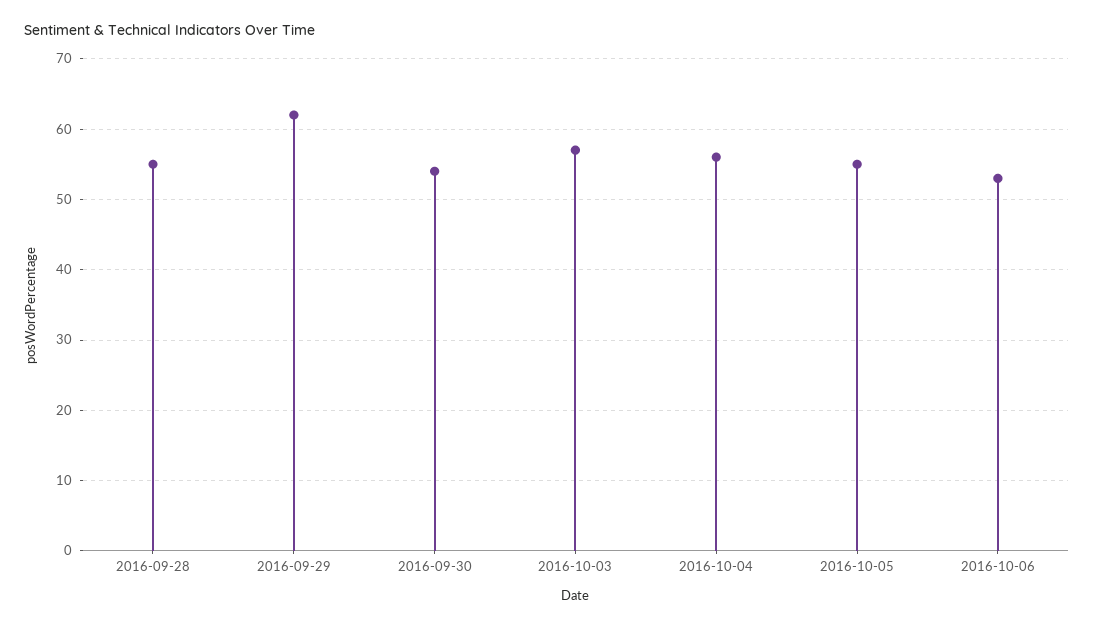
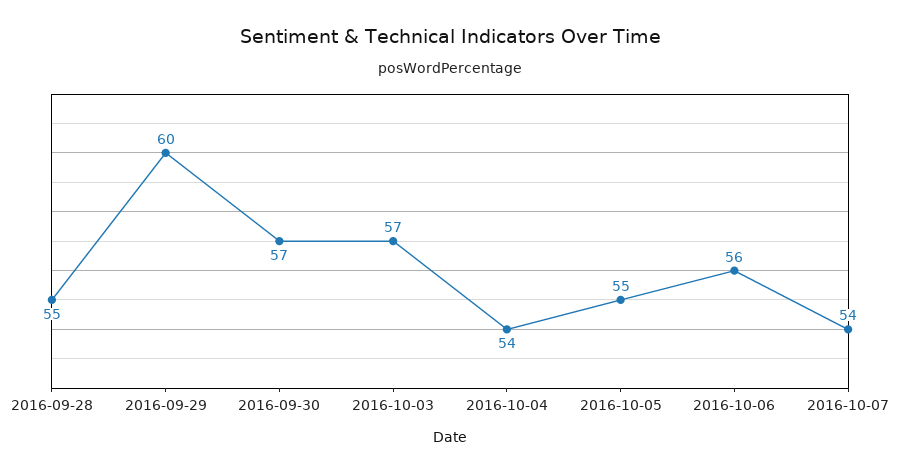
2016-09-29: 62 -> 60
2016-09-30: 54 -> 57
2016-10-04: 56 -> 54
2016-10-06: 53 -> 56
2016-10-07: none -> 54

